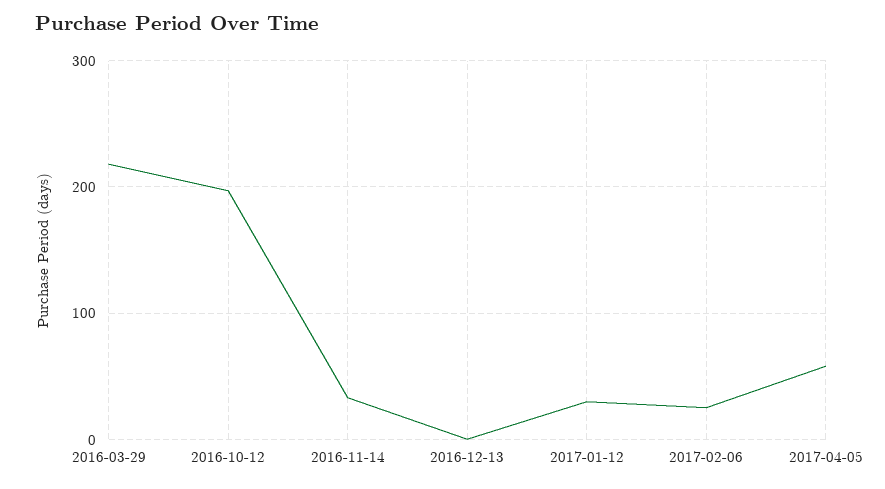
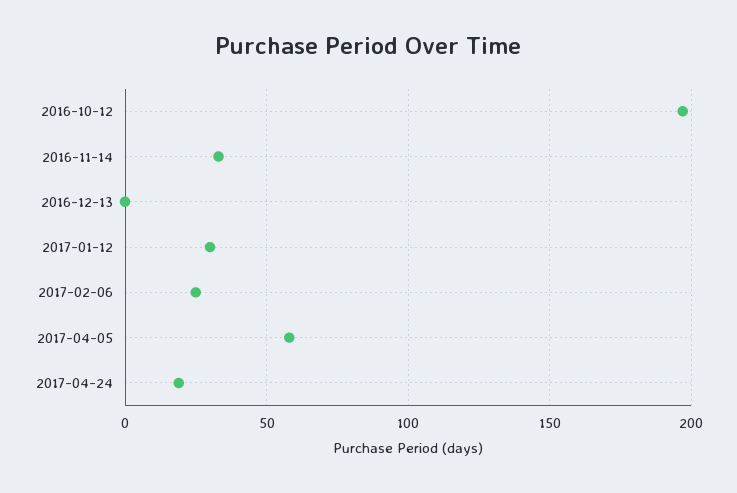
2016-03-29: 220 -> none
2017-04-24: none -> 20

